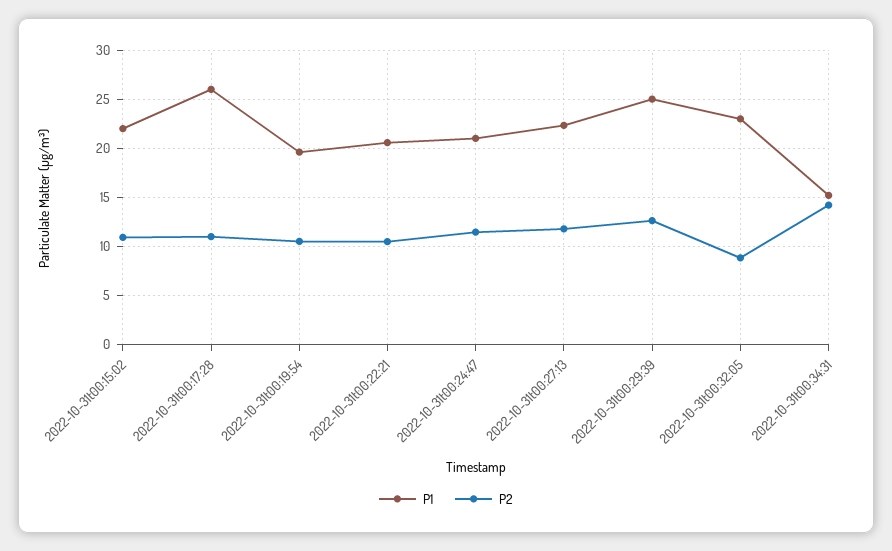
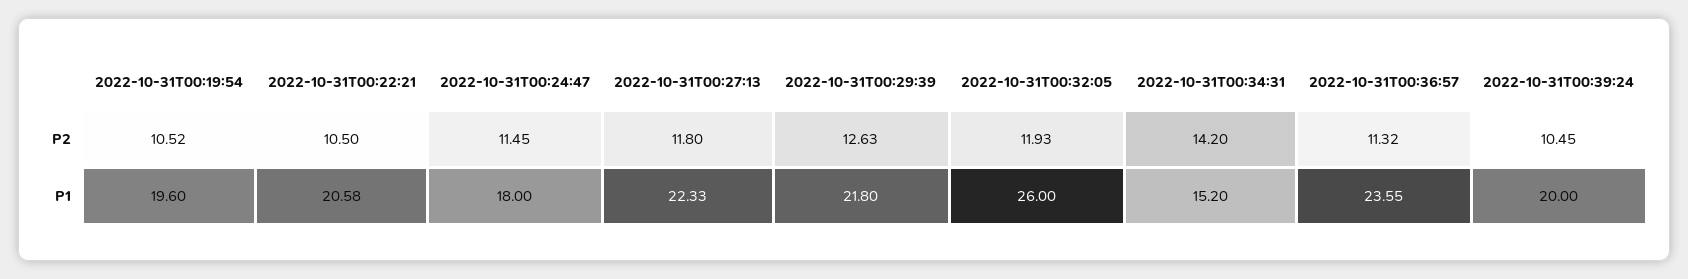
P1, 2022-10-31t00:15:02: 22 -> none
P2, 2022-10-31t00:15:02: 11 -> none
P1, 2022-10-31t00:17:28: 26 -> none
P2, 2022-10-31t00:17:28: 11 -> none
P1, 2022-10-31t00:24:47: 21 -> 18
P1, 2022-10-31t00:29:39: 25 -> 21.8
P1, 2022-10-31t00:32:05: 23 -> 26
P2, 2022-10-31t00:32:05: 9 -> 11.93
P2, 2022-10-31T00:36:57: none -> 11.32
P2, 2022-10-31T00:39:24: none -> 10.45
P1, 2022-10-31T00:36:57: none -> 23.55
P1, 2022-10-31T00:39:24: none -> 20

